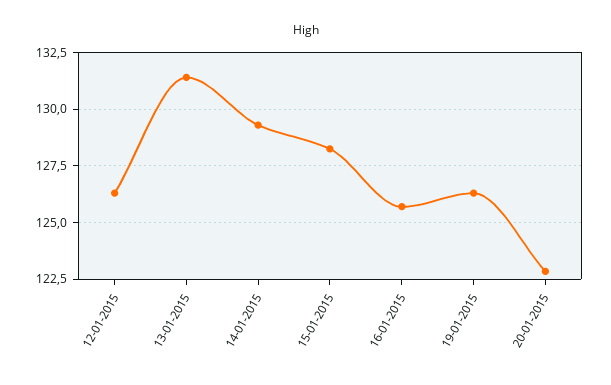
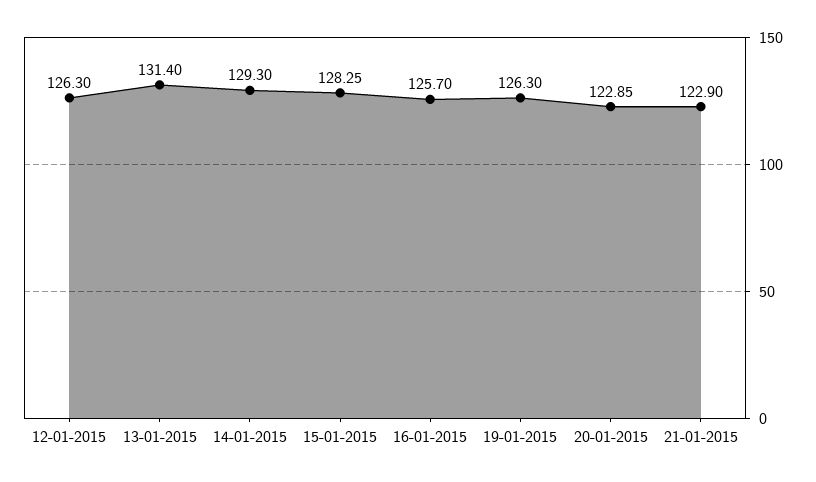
21-01-2015: none -> 122.9

